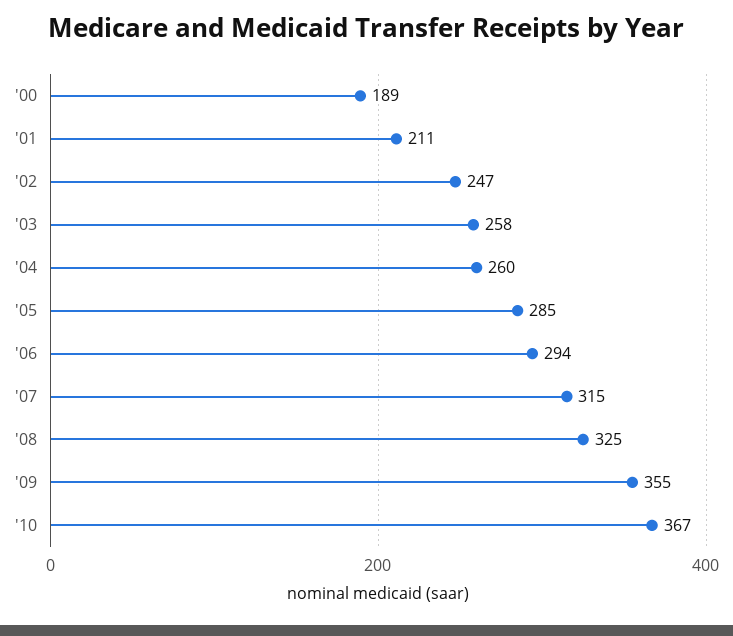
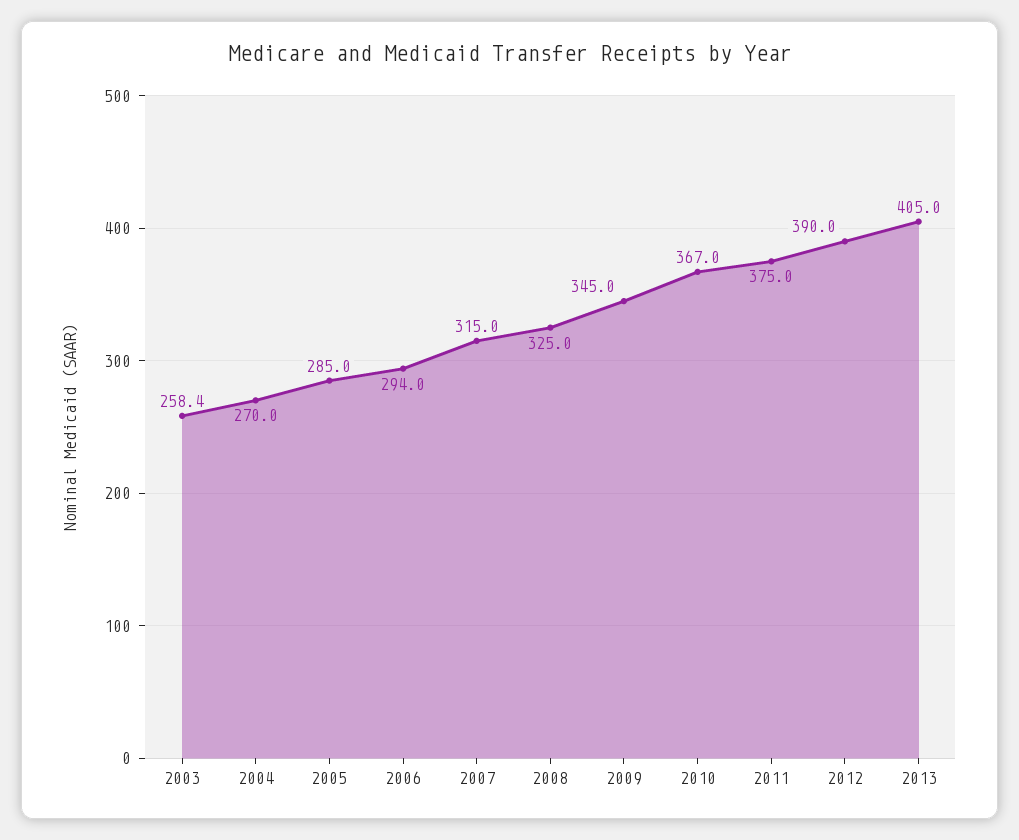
'00: 189 -> none
'01: 211 -> none
'02: 247 -> none
'04: 260 -> 270
'09: 355 -> 345
2011: none -> 375
2012: none -> 390
2013: none -> 405

